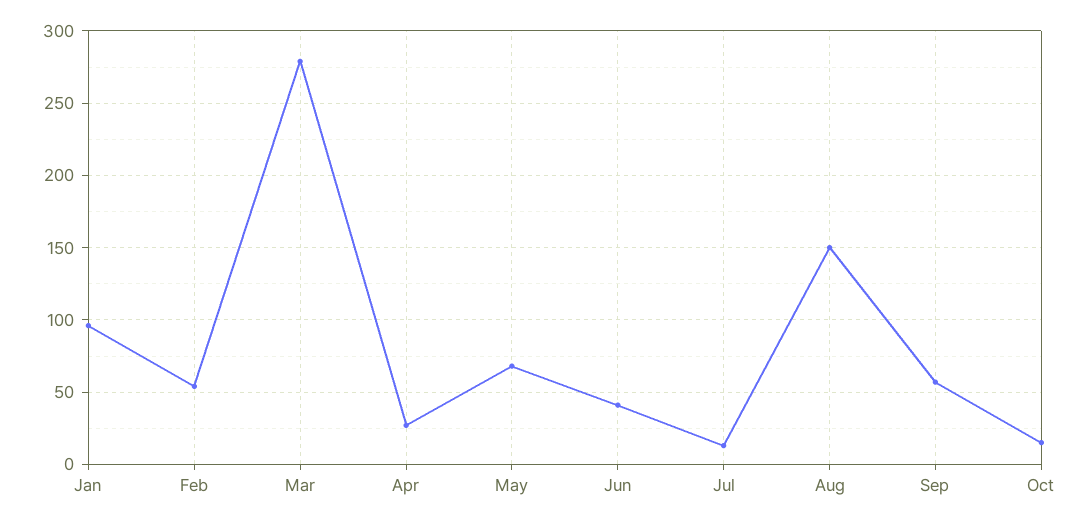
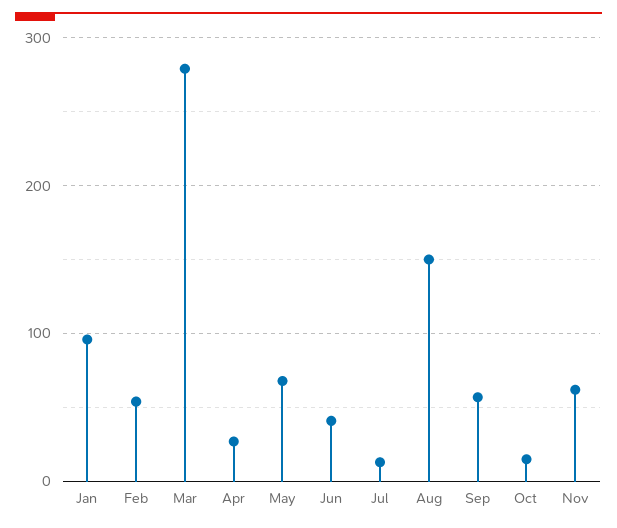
Nov: none -> 60

